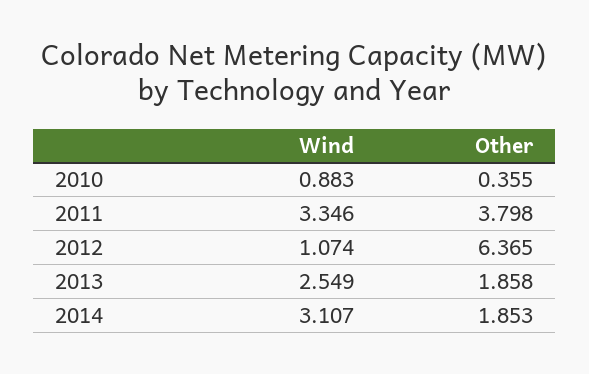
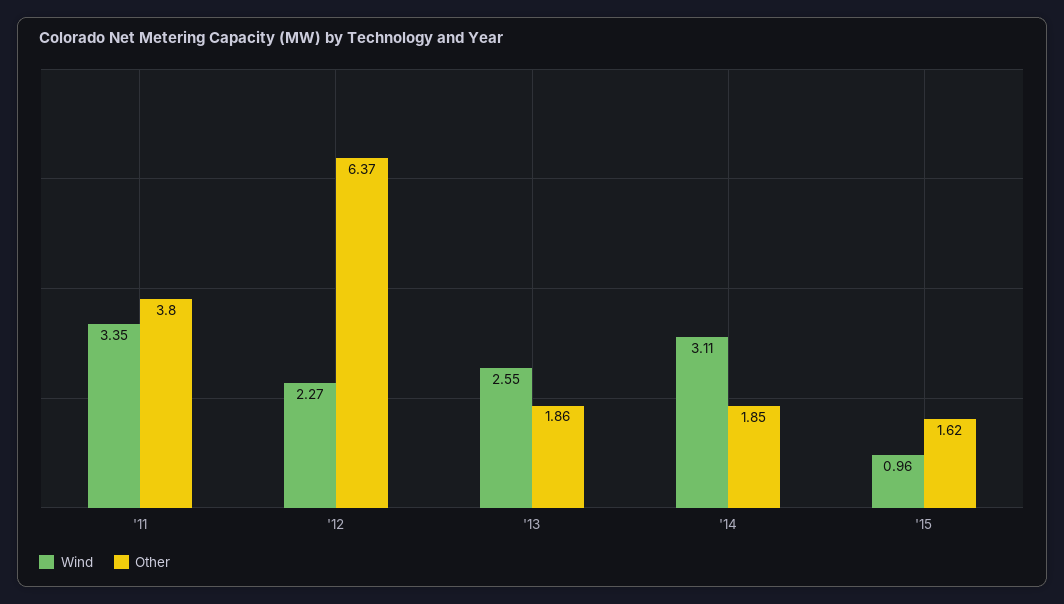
Wind, 2010: 0.883 -> none
Other, 2010: 0.355 -> none
Wind, 2012: 1.074 -> 2.27
Wind, '15: none -> 0.96
Other, '15: none -> 1.62

